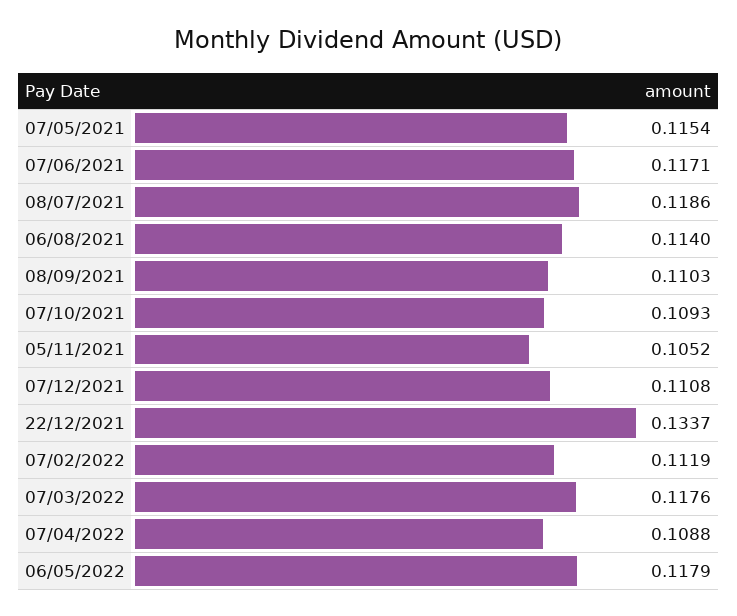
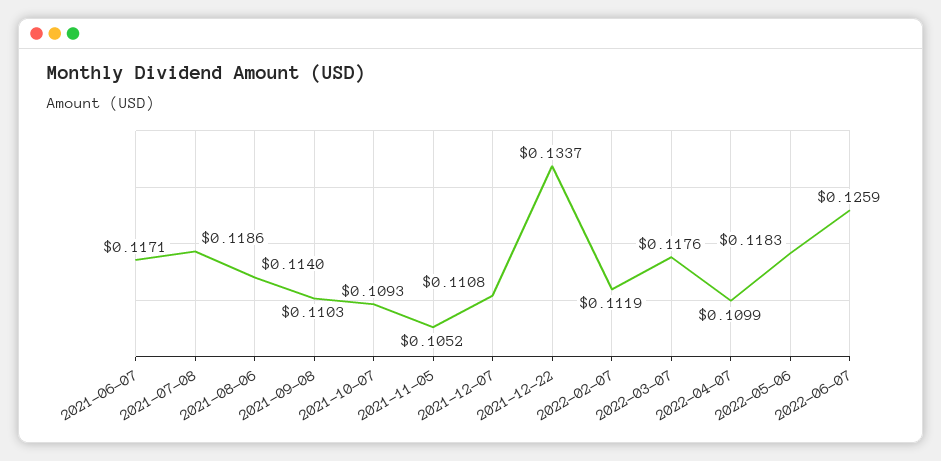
07/05/2021: 0.1154 -> none
07/04/2022: 0.1088 -> 0.1099
06/05/2022: 0.1179 -> 0.1183
2022-06-07: none -> 0.1259

